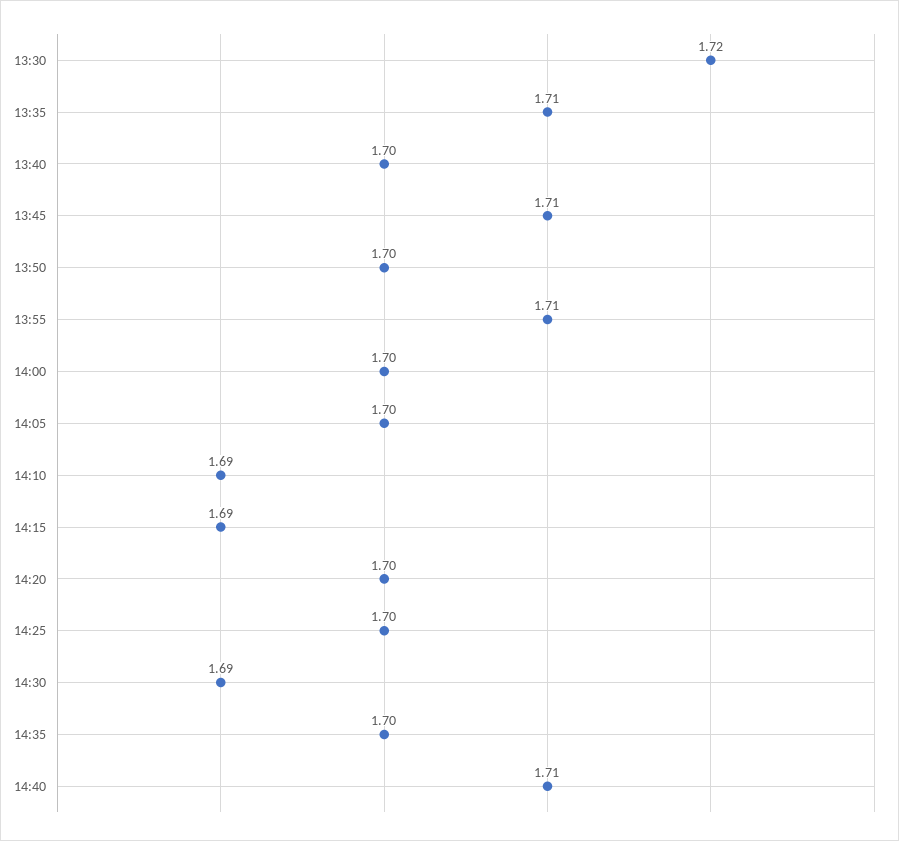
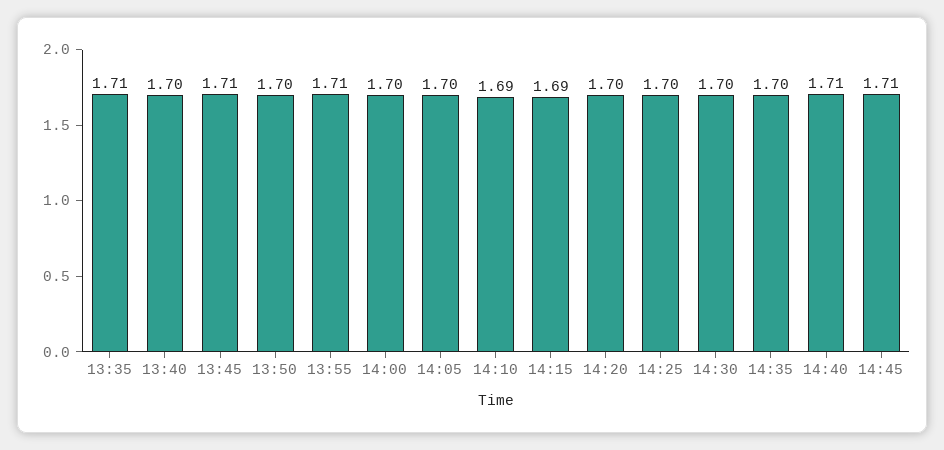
13:30: 1.72 -> none
14:30: 1.69 -> 1.7
14:45: none -> 1.71

